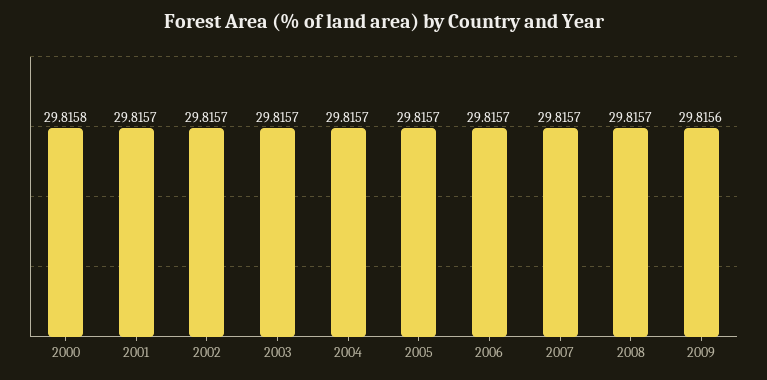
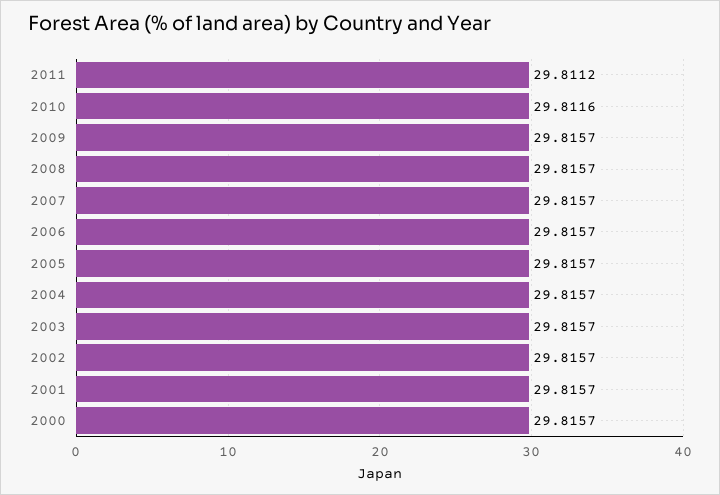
2000: 29.8158 -> 29.8157
2009: 29.8156 -> 29.8157
2011: none -> 29.8112
2010: none -> 29.8116

